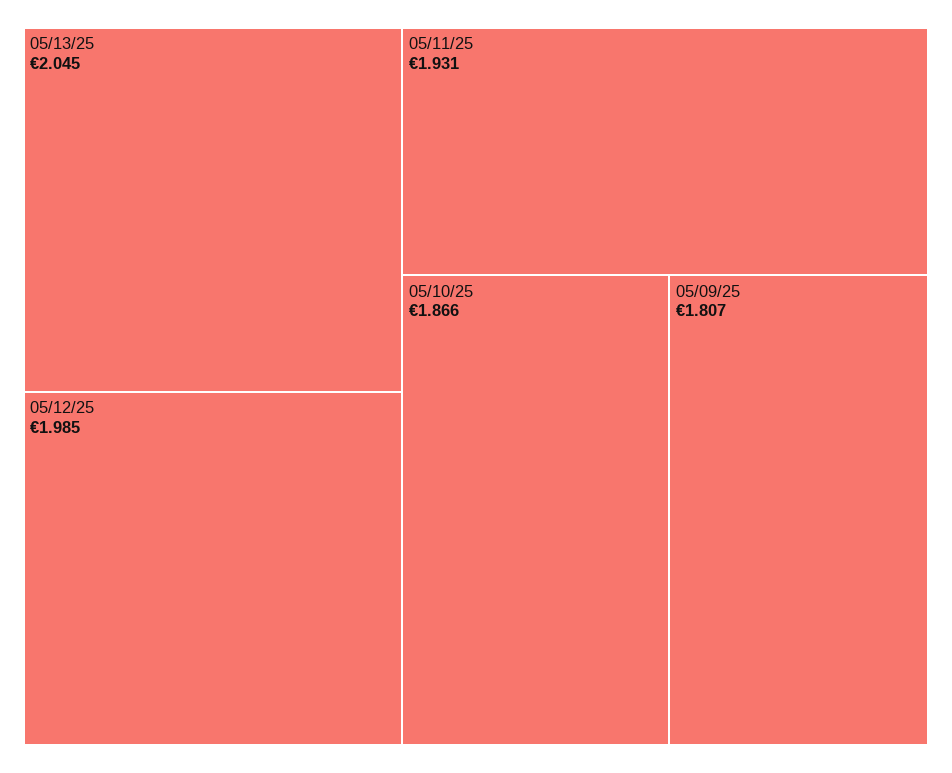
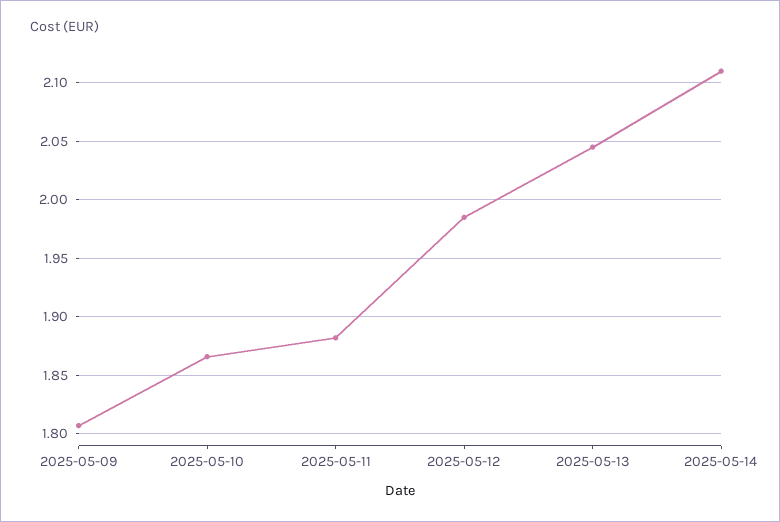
05/11/25: 1.931 -> 1.88
2025-05-14: none -> 2.11

